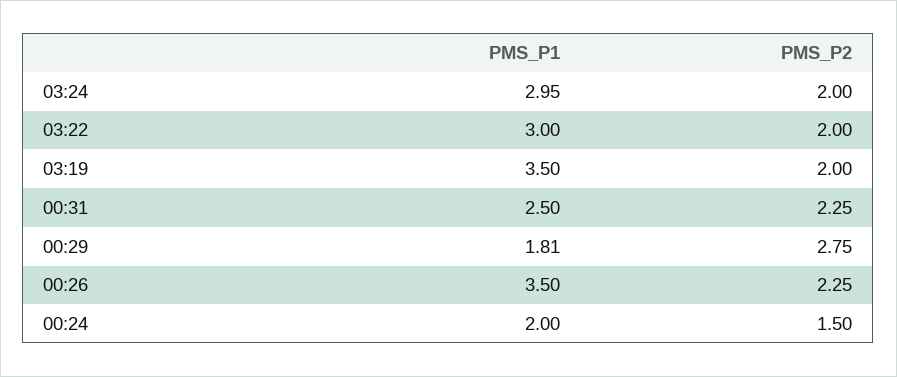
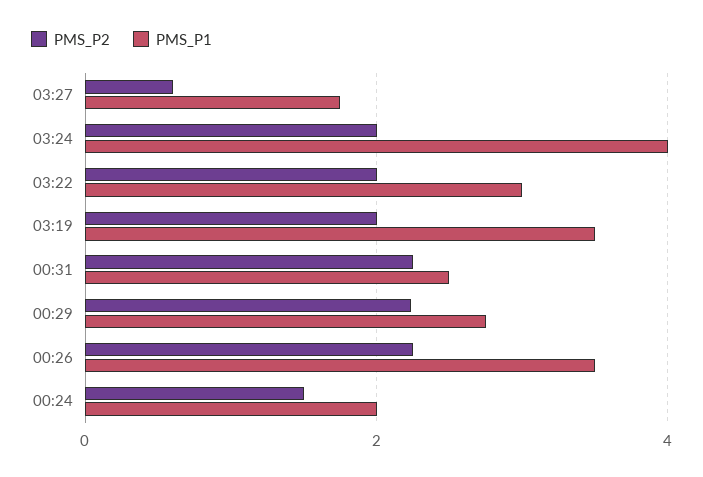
PMS_P1, 03:24: 2.95 -> 4
PMS_P1, 00:29: 1.81 -> 2.8
PMS_P2, 00:29: 2.75 -> 2.2
PMS_P2, 03:27: none -> 0.6
PMS_P1, 03:27: none -> 1.8

